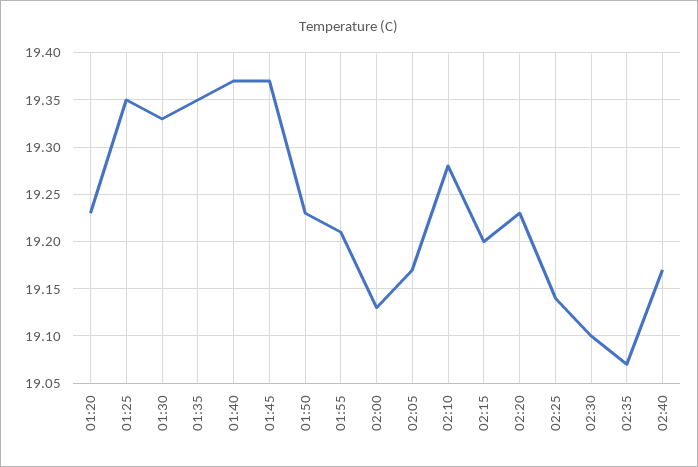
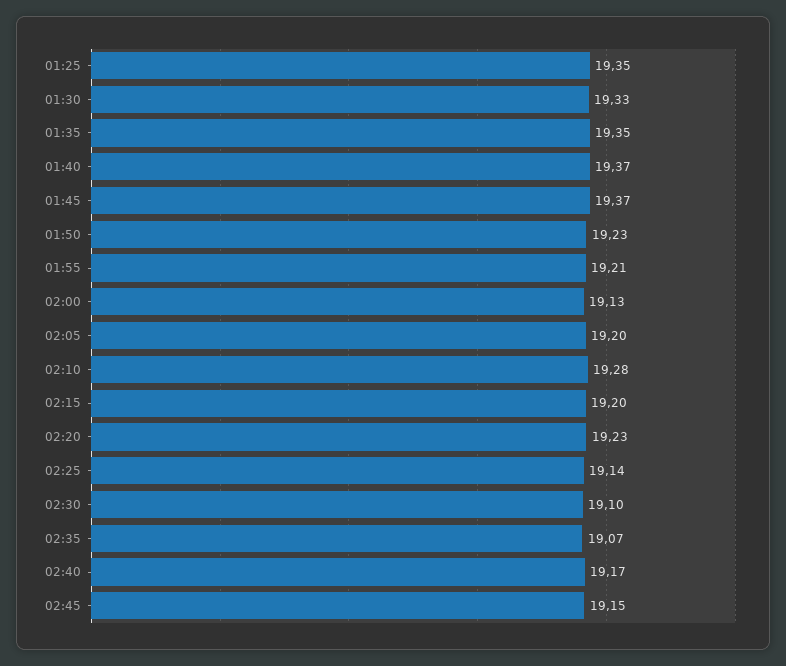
01:20: 19.23 -> none
02:05: 19.17 -> 19.2
02:45: none -> 19.15

